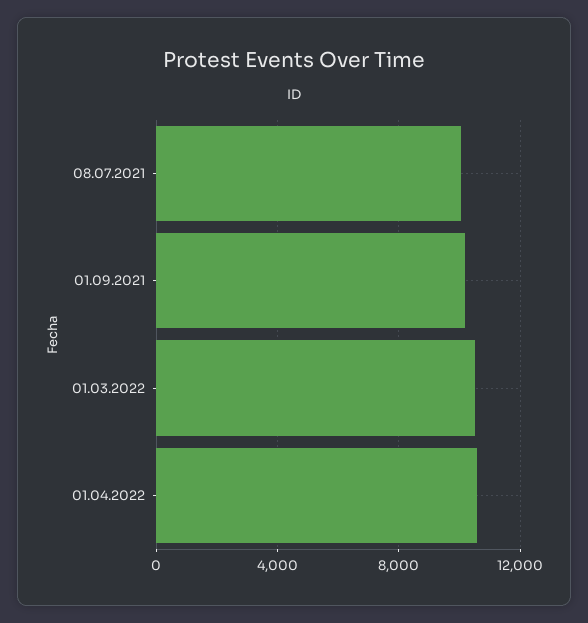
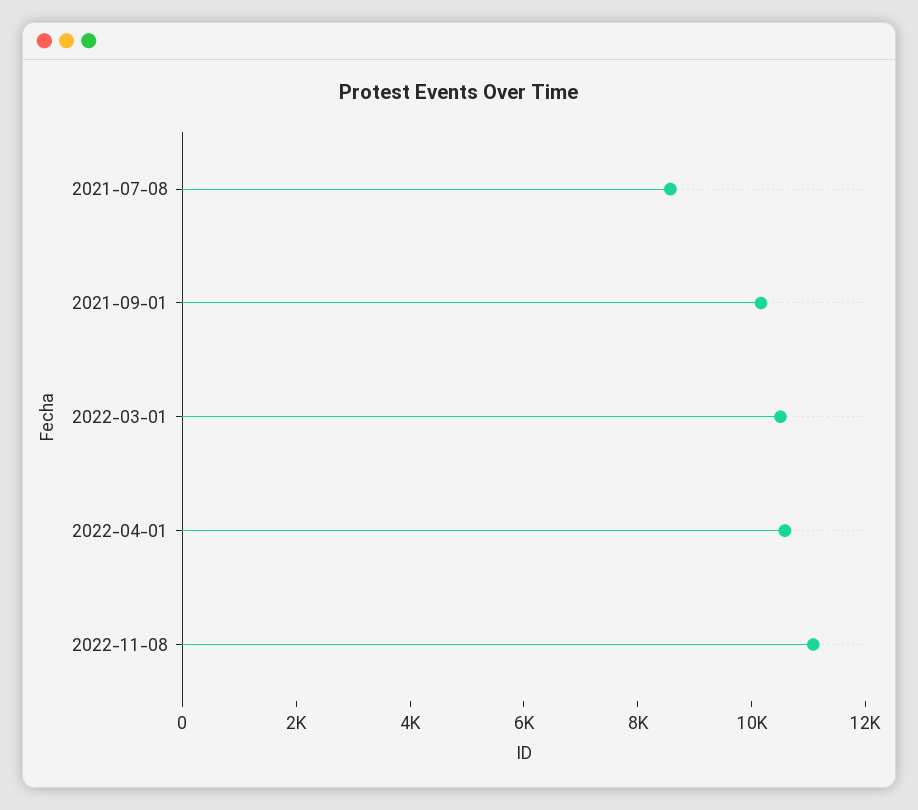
08.07.2021: 10000 -> 8500
2022-11-08: none -> 11000

